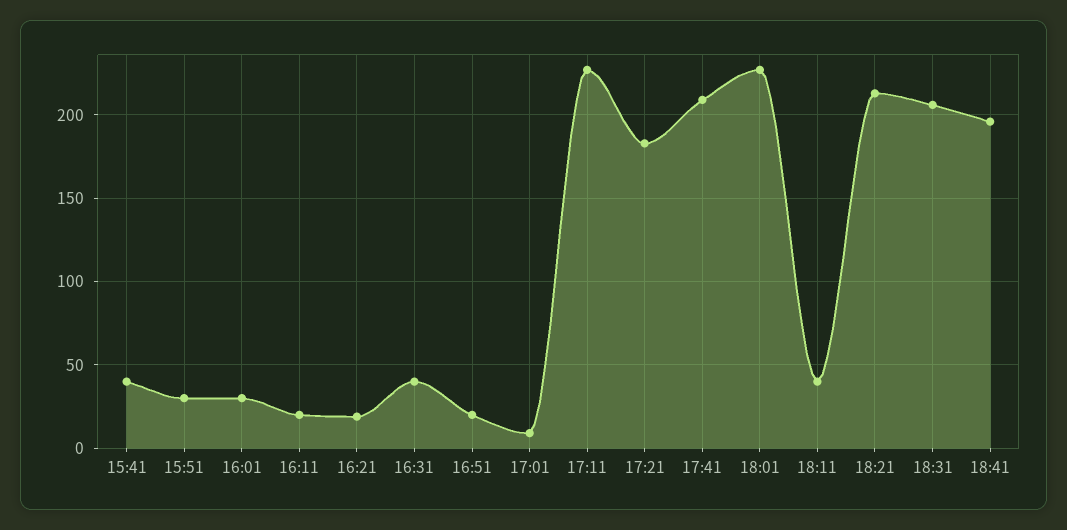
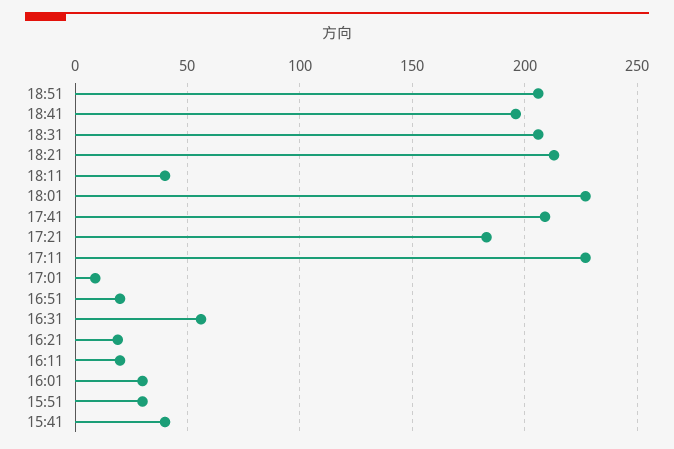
16:31: 40 -> 55
18:51: none -> 205

